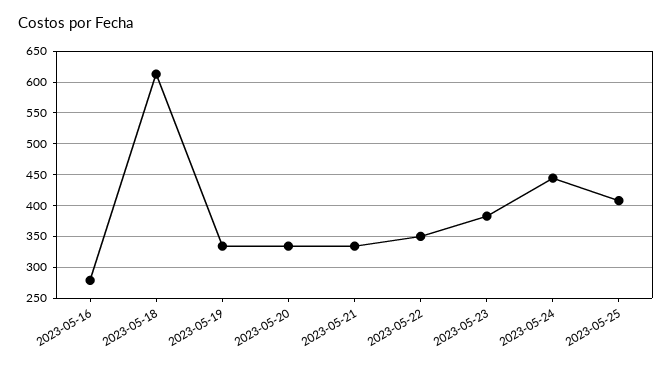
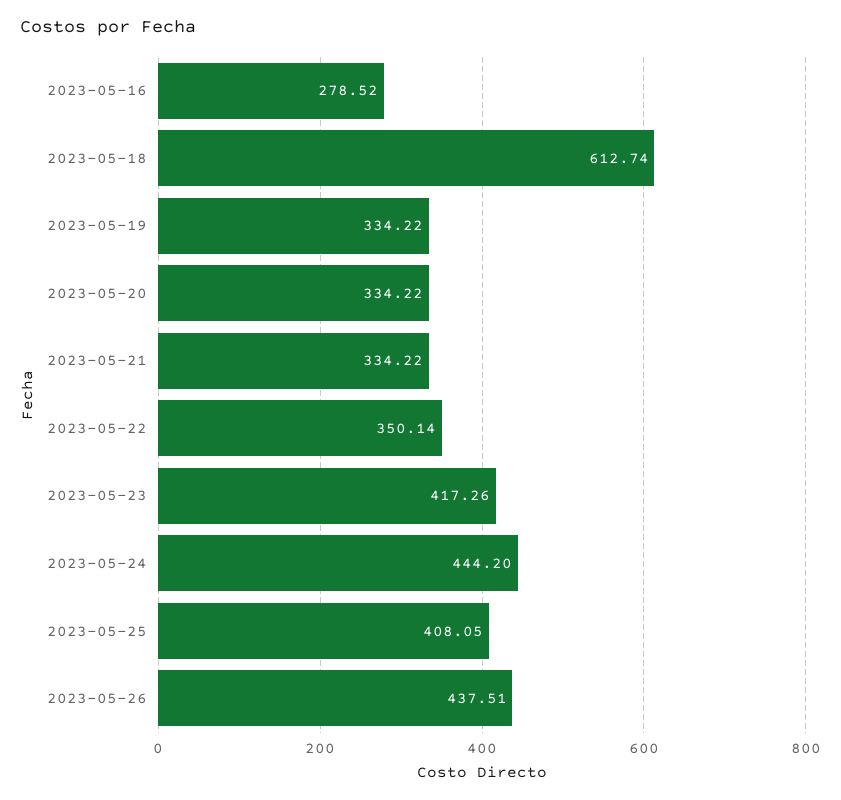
2023-05-23: 380 -> 417.26
2023-05-26: none -> 437.51

